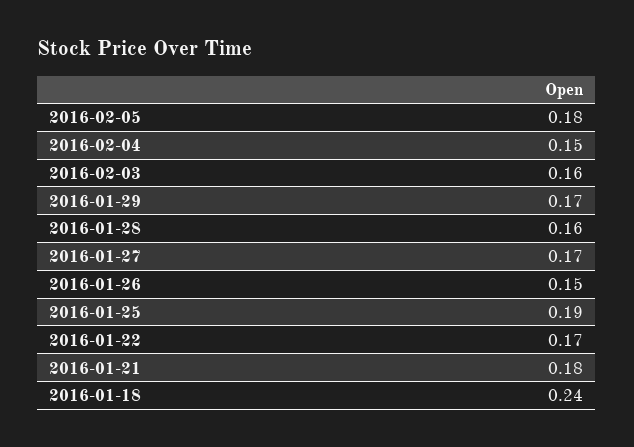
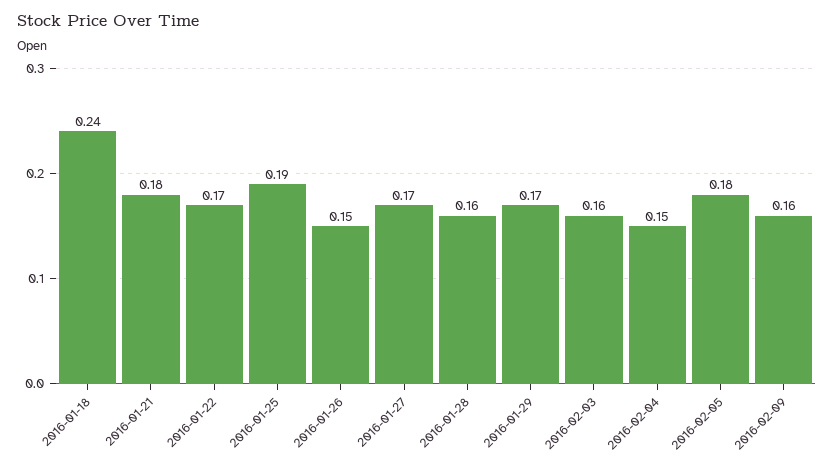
2016-02-09: none -> 0.16

